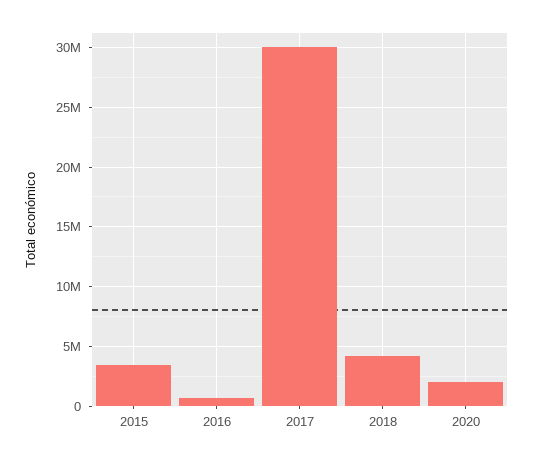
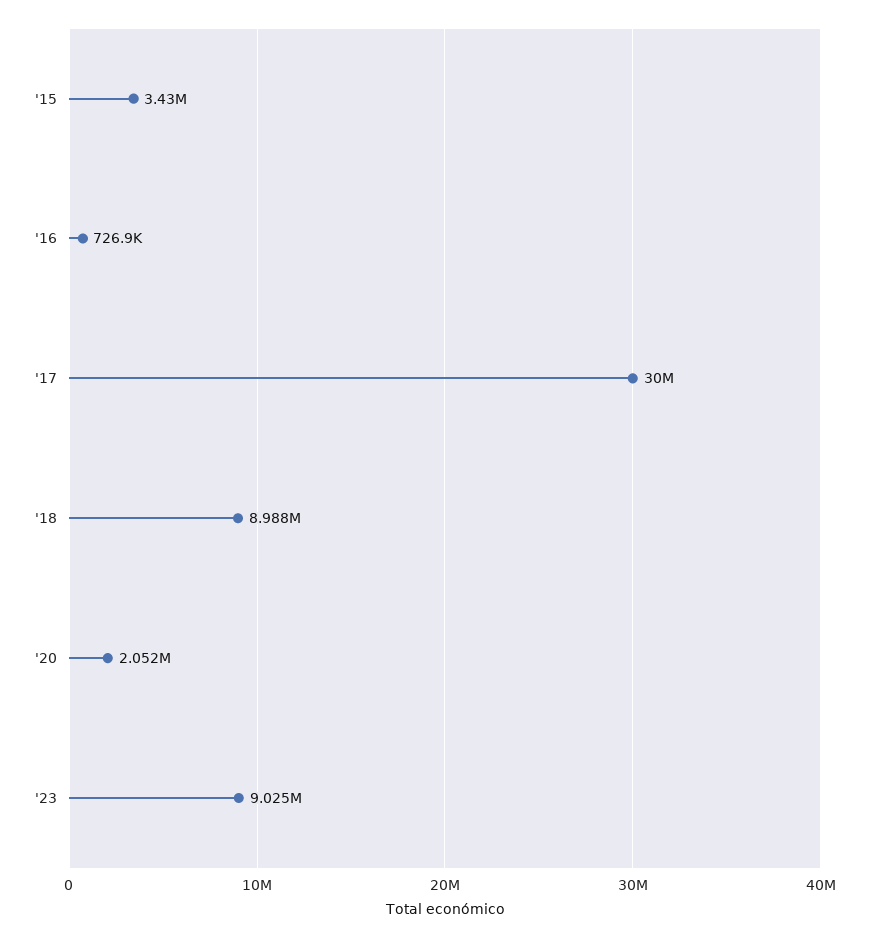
2018: 4000000 -> 8988000
'23: none -> 9025000

